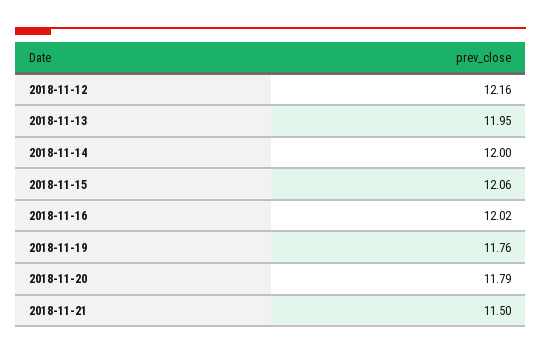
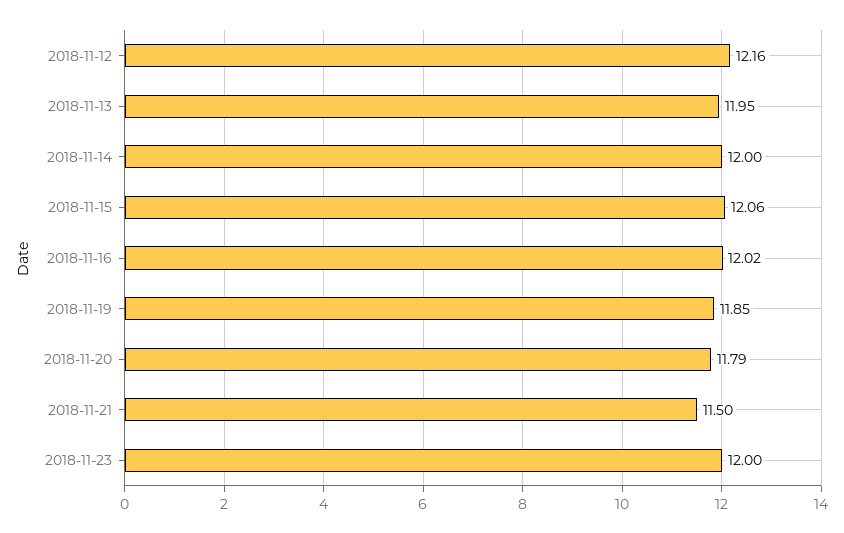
2018-11-19: 11.76 -> 11.85
2018-11-23: none -> 12

